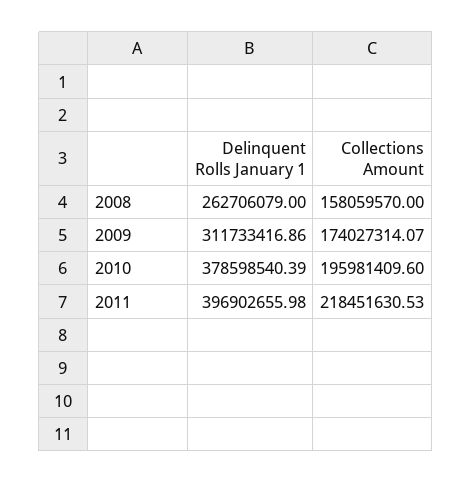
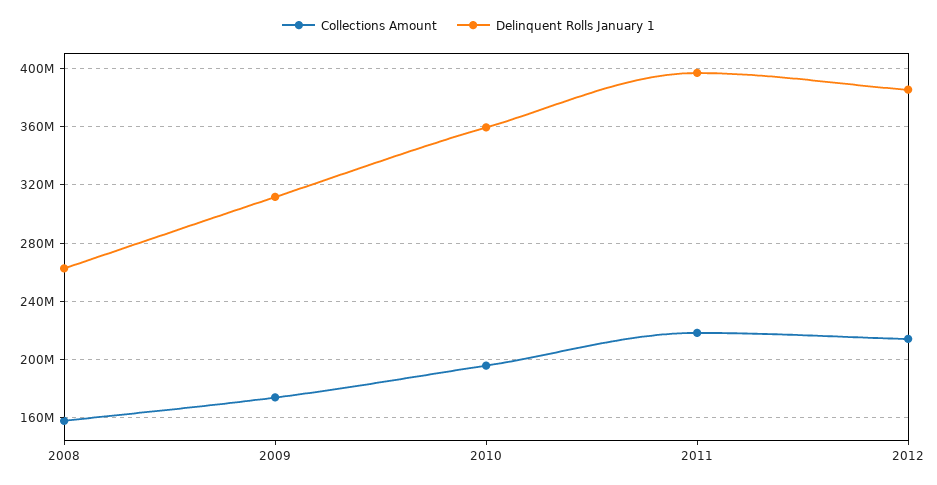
Delinquent Rolls January 1, 2010: 378598540.39 -> 360000000
Collections Amount, 2012: none -> 215000000
Delinquent Rolls January 1, 2012: none -> 385000000

